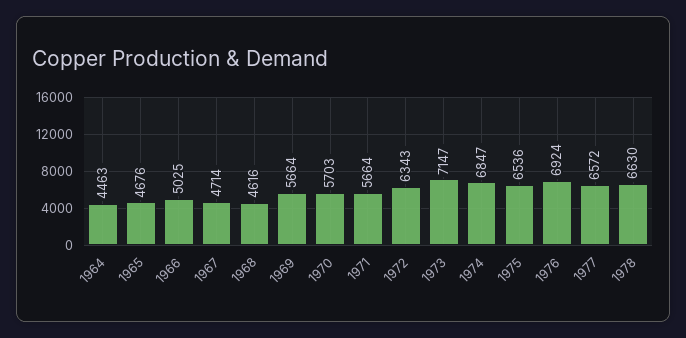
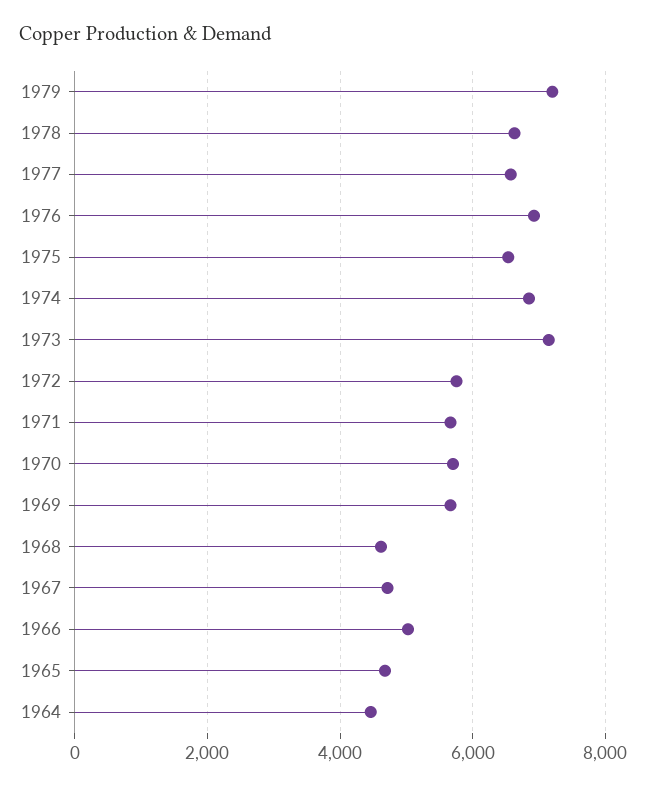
1972: 6343 -> 5800
1979: none -> 7200

